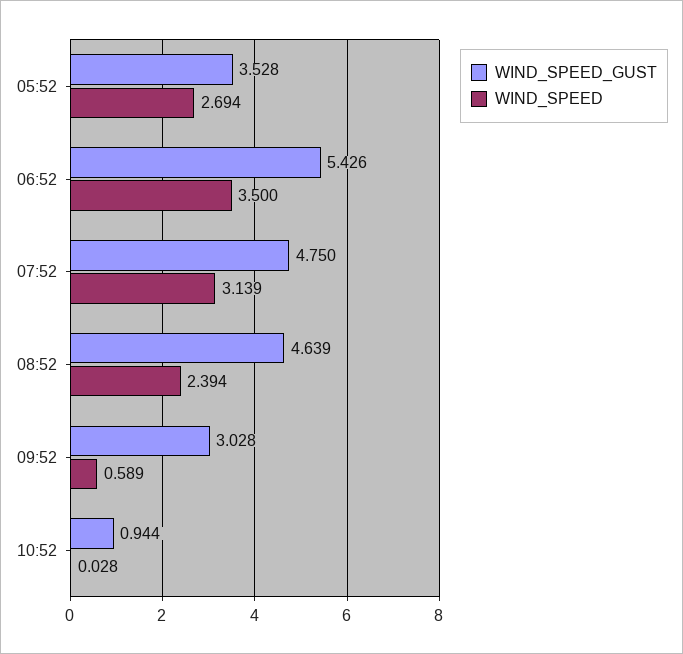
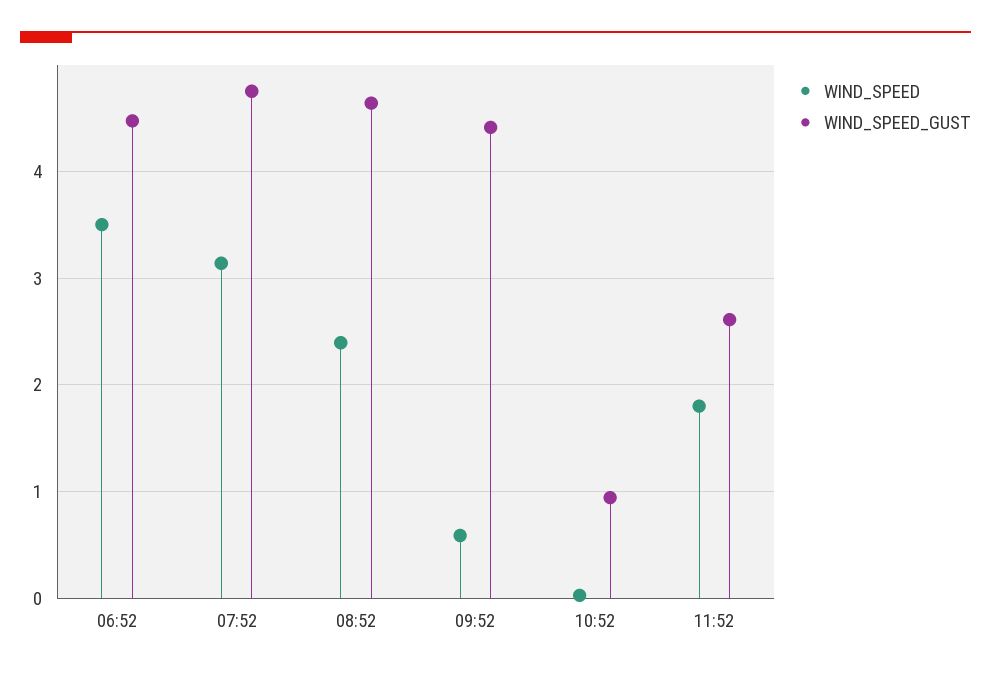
WIND_SPEED_GUST, 05:52: 3.528 -> none
WIND_SPEED, 05:52: 2.694 -> none
WIND_SPEED_GUST, 06:52: 5.426 -> 4.5
WIND_SPEED_GUST, 09:52: 3.028 -> 4.4
WIND_SPEED, 11:52: none -> 1.8
WIND_SPEED_GUST, 11:52: none -> 2.6

